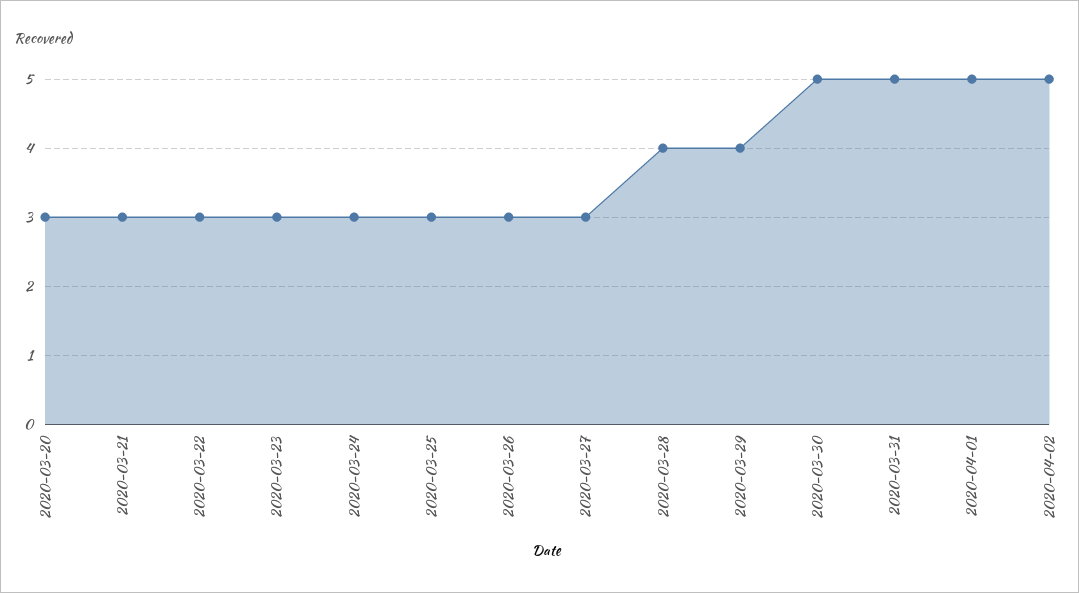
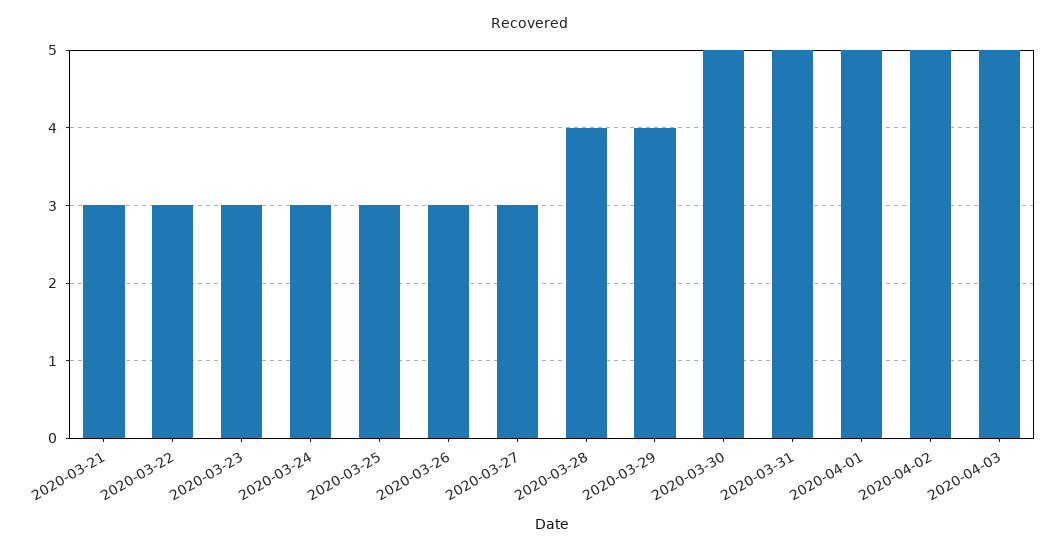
2020-03-20: 3 -> none
2020-04-03: none -> 5

